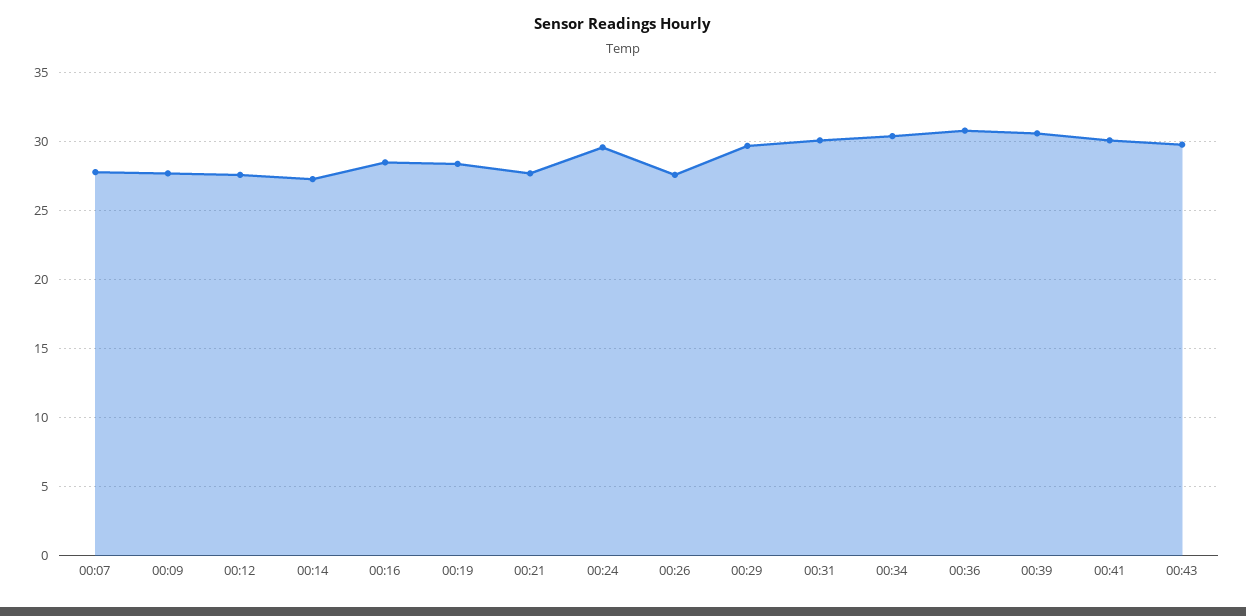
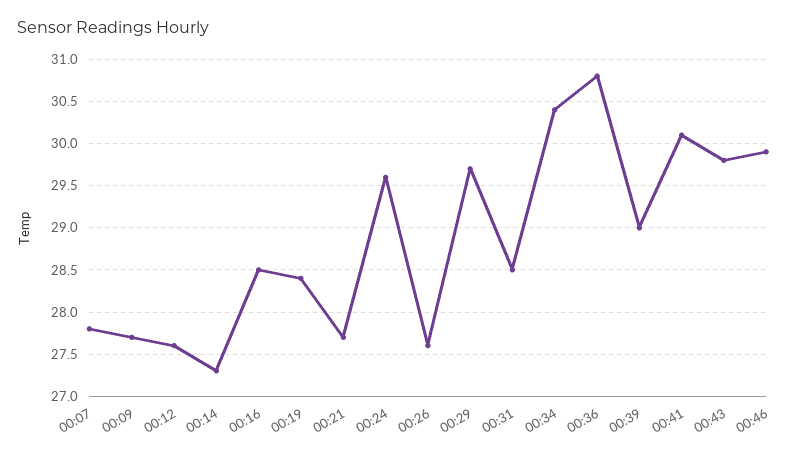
00:31: 30 -> 28.5
00:39: 30.5 -> 29
00:46: none -> 29.9

